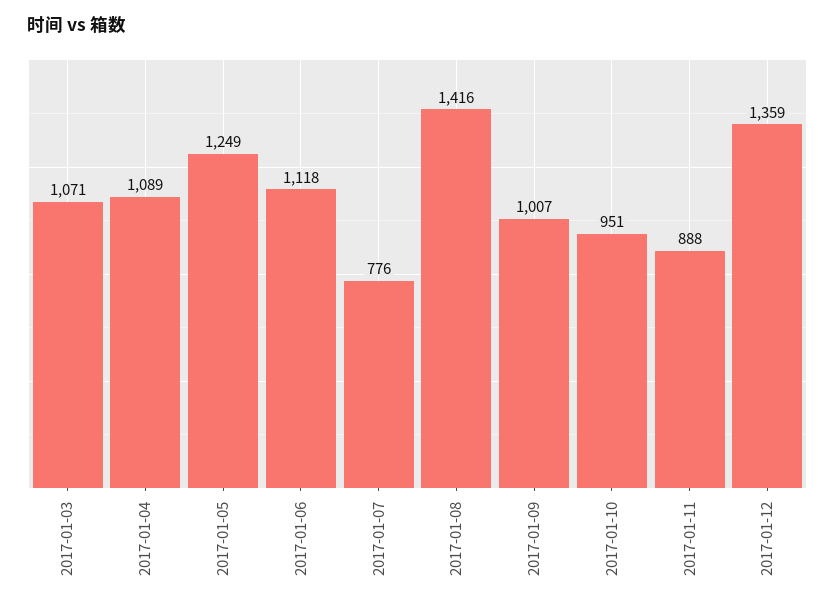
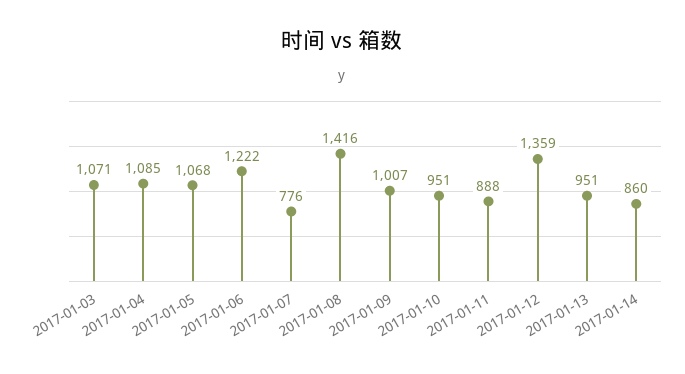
2017-01-04: 1089 -> 1085
2017-01-05: 1249 -> 1068
2017-01-06: 1118 -> 1222
2017-01-13: none -> 951
2017-01-14: none -> 860

